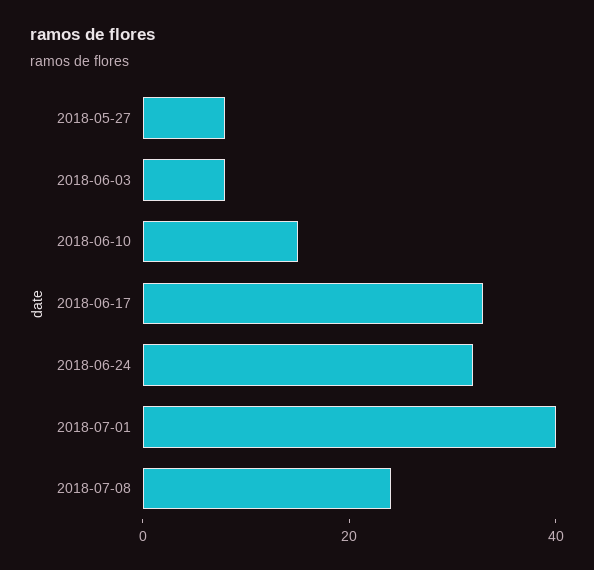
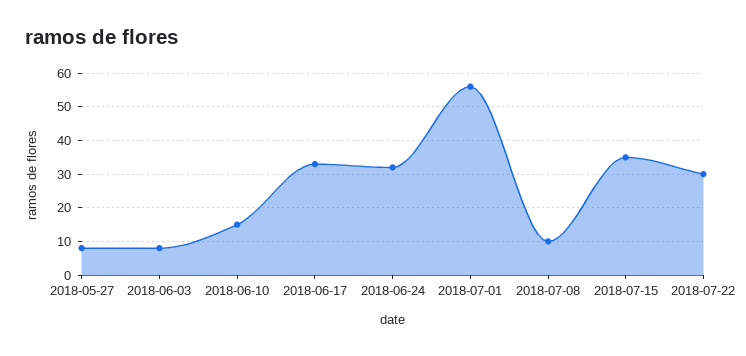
2018-07-01: 40 -> 55
2018-07-08: 25 -> 10
2018-07-15: none -> 35
2018-07-22: none -> 30

